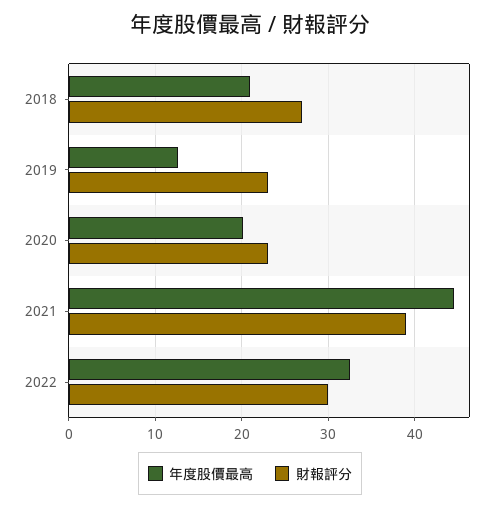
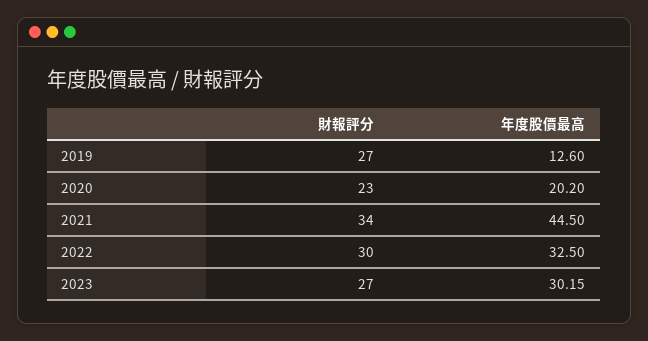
年度股價最高, 2018: 21 -> none
財報評分, 2018: 27 -> none
財報評分, 2019: 23 -> 27
財報評分, 2021: 39 -> 34
財報評分, 2023: none -> 27
年度股價最高, 2023: none -> 30.15

